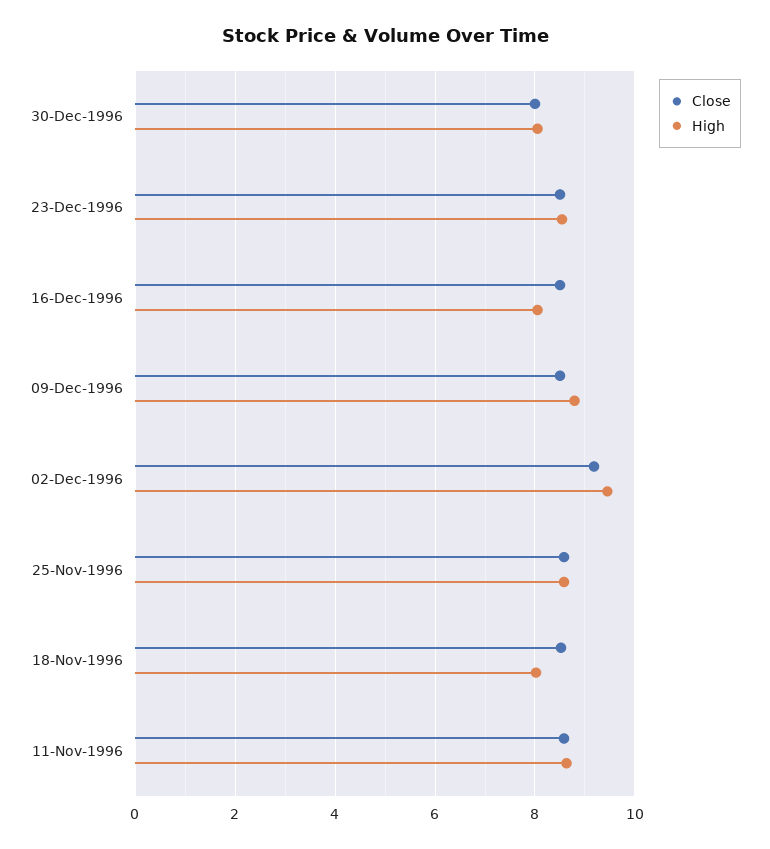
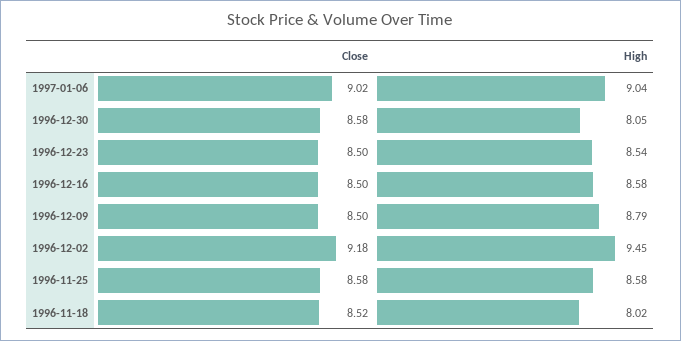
Close, 30-Dec-1996: 8 -> 8.58
High, 16-Dec-1996: 8 -> 8.58
Close, 11-Nov-1996: 8.6 -> none
High, 11-Nov-1996: 8.6 -> none
Close, 1997-01-06: none -> 9.02
High, 1997-01-06: none -> 9.04

